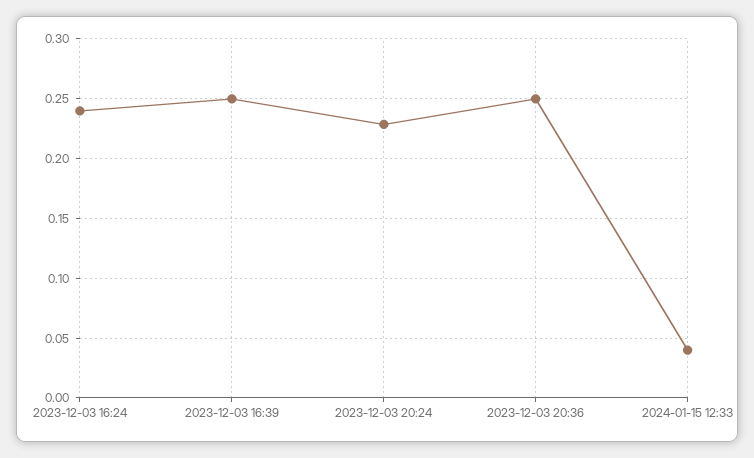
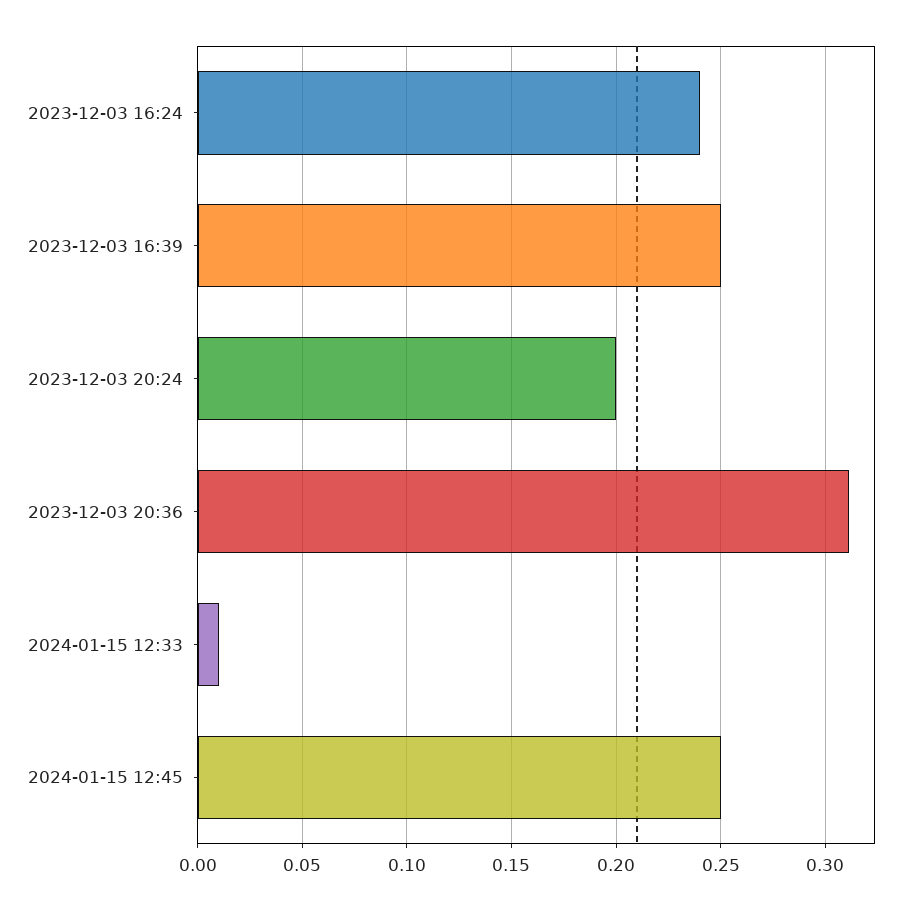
2023-12-03 20:24: 0.23 -> 0.2
2023-12-03 20:36: 0.25 -> 0.31
2024-01-15 12:33: 0.04 -> 0.01
2024-01-15 12:45: none -> 0.25

